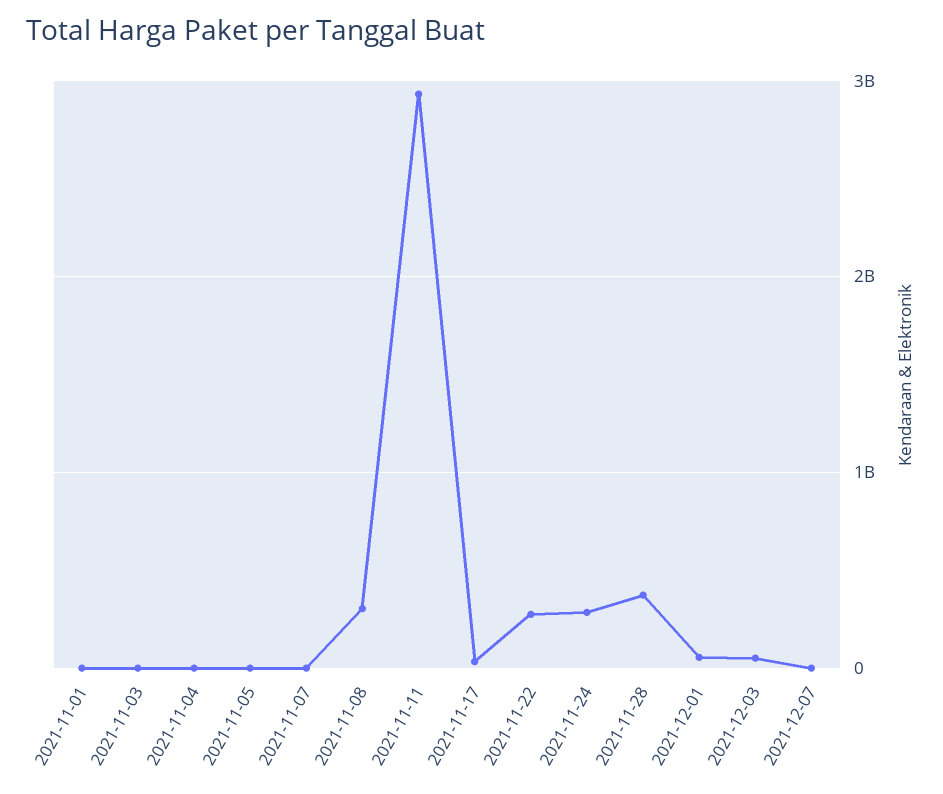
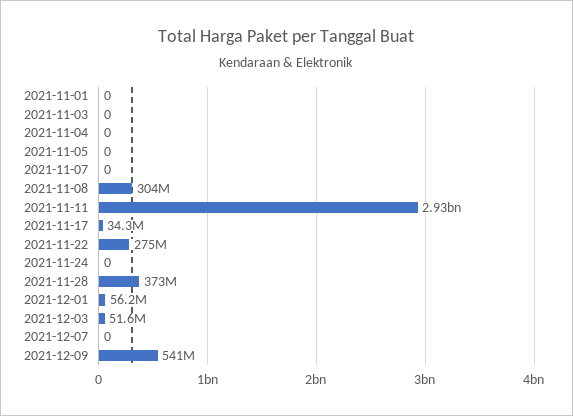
2021-11-24: 300000000 -> 0
2021-12-09: none -> 541000000

